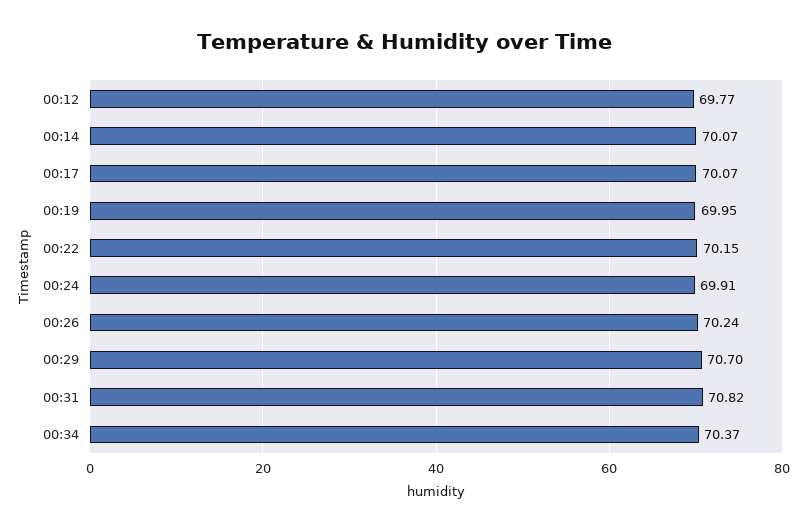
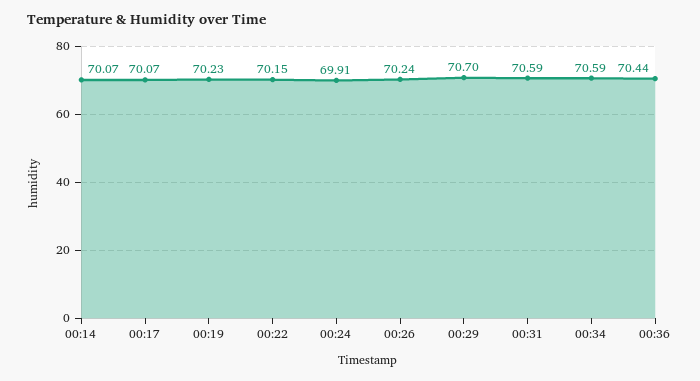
00:12: 69.77 -> none
00:19: 69.95 -> 70.23
00:31: 70.82 -> 70.59
00:34: 70.37 -> 70.59
00:36: none -> 70.44

